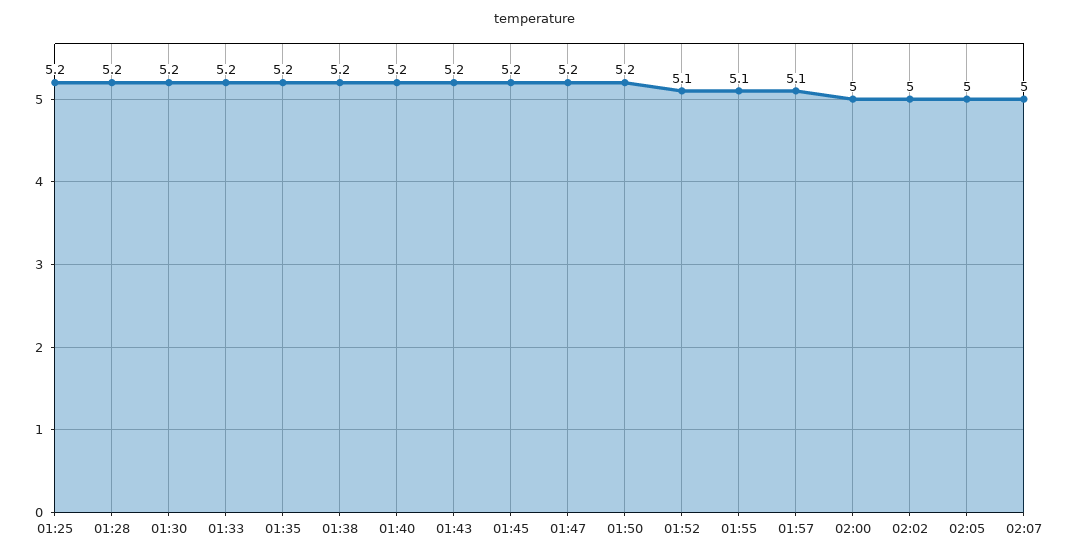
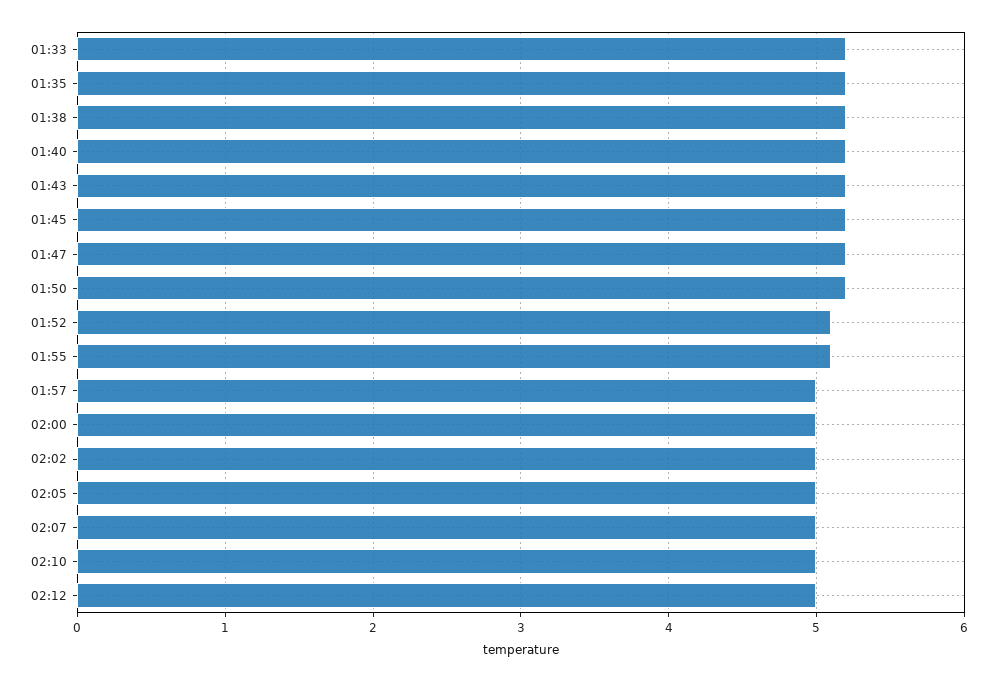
01:25: 5.2 -> none
01:28: 5.2 -> none
01:30: 5.2 -> none
01:57: 5.1 -> 5
02:10: none -> 5
02:12: none -> 5

